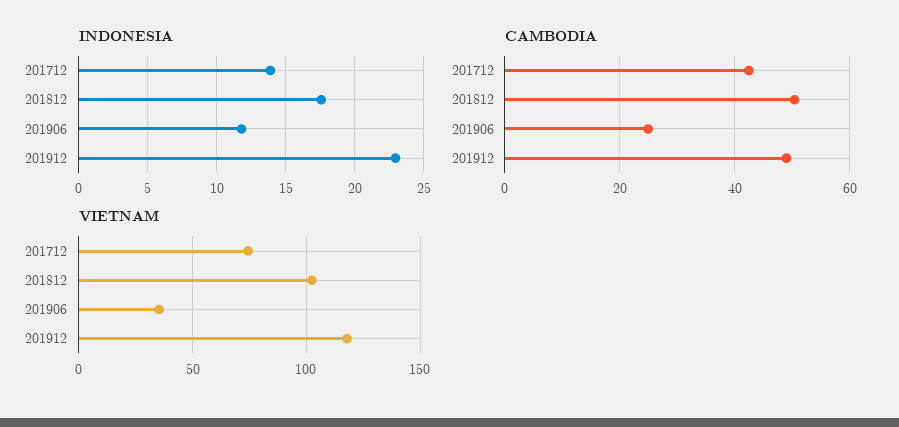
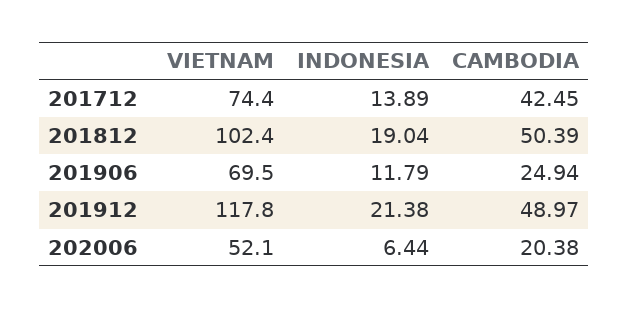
INDONESIA, 201812: 17.5 -> 19.04
INDONESIA, 201912: 23 -> 21.38
VIETNAM, 201906: 35 -> 69.5
VIETNAM, 202006: none -> 52.1
INDONESIA, 202006: none -> 6.44
CAMBODIA, 202006: none -> 20.38

